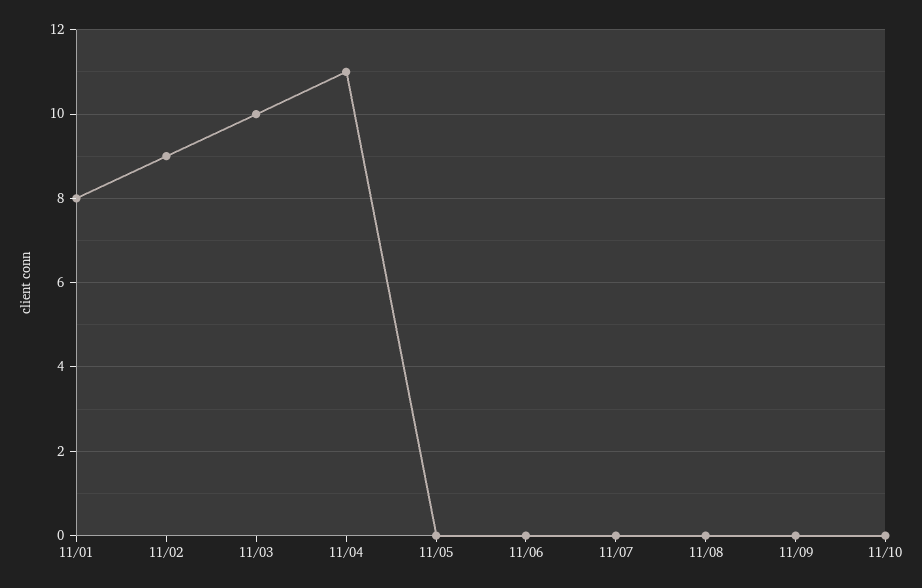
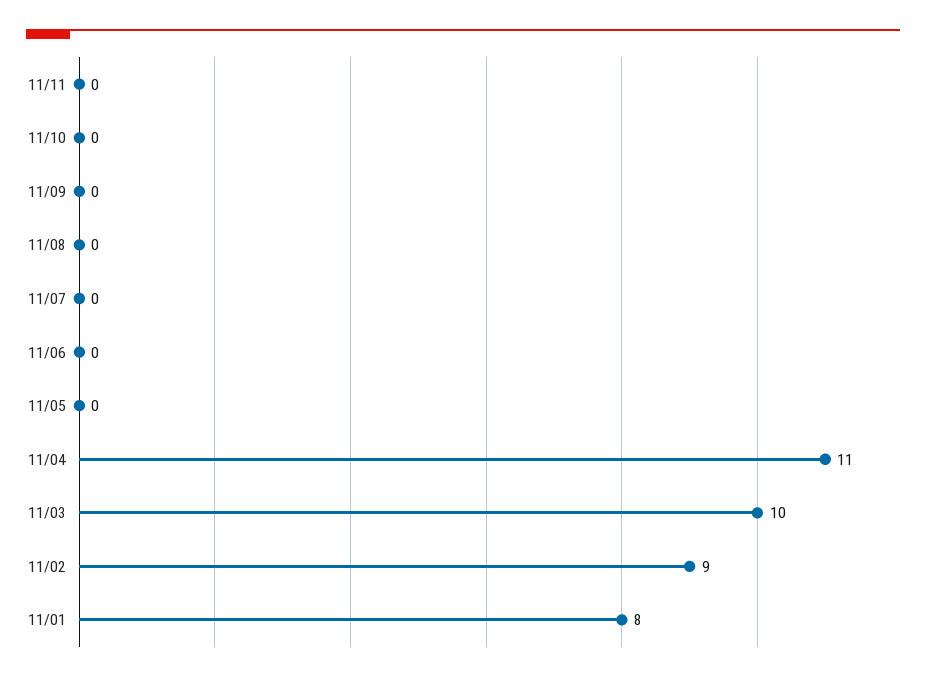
11/11: none -> 0

